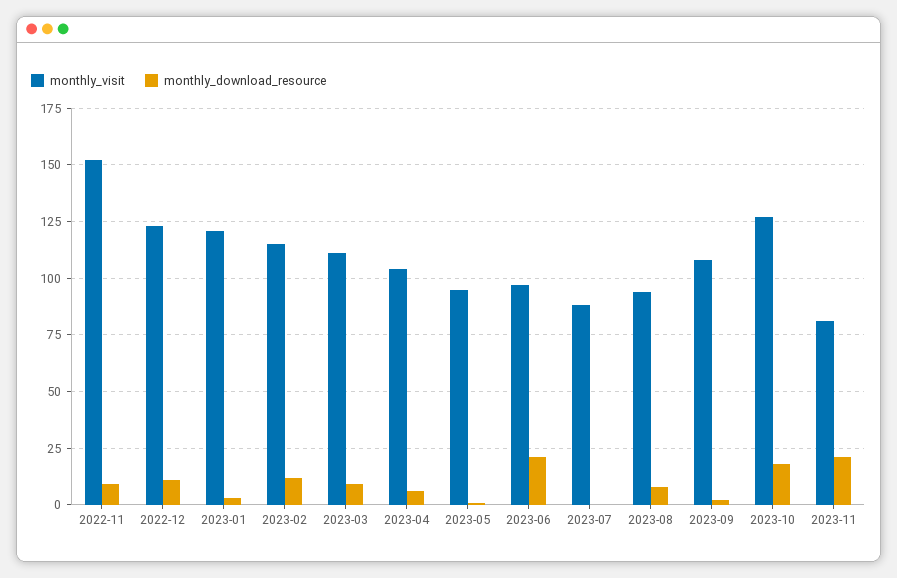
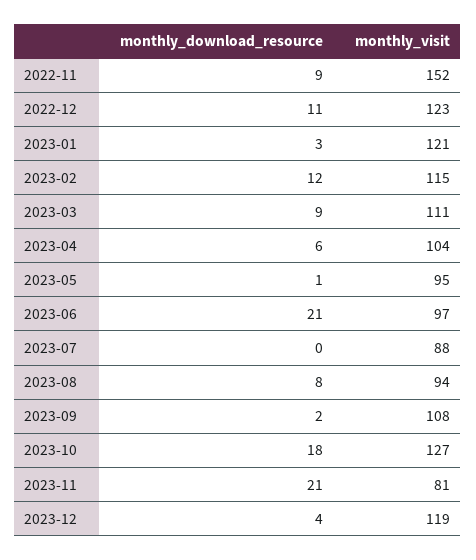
monthly_download_resource, 2023-12: none -> 4
monthly_visit, 2023-12: none -> 119

